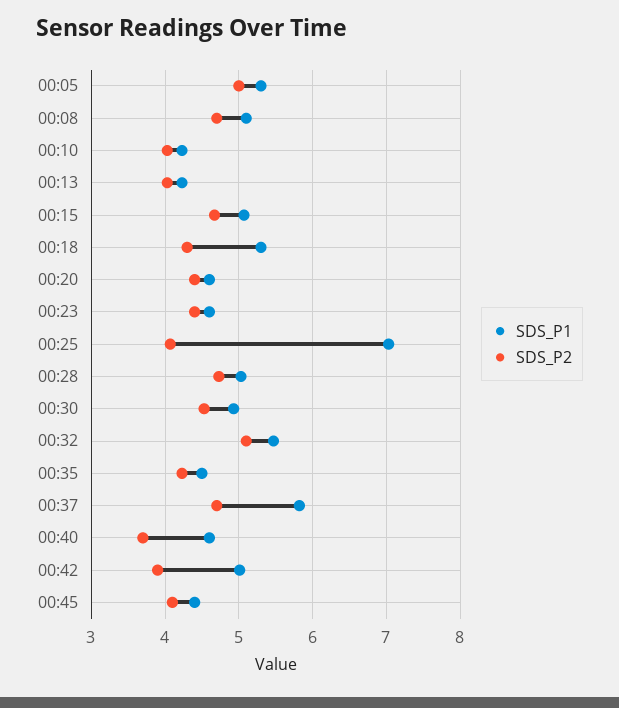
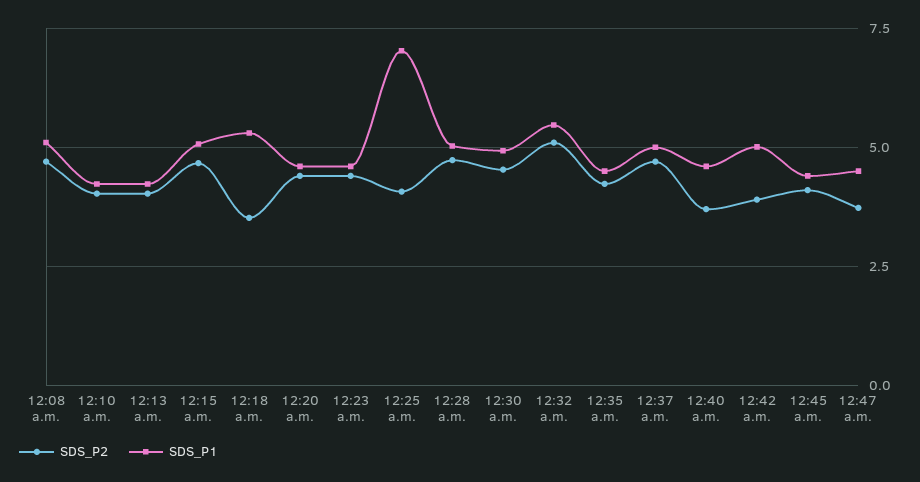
SDS_P1, 00:05: 5.3 -> none
SDS_P2, 00:05: 5 -> none
SDS_P2, 00:18: 4.3 -> 3.5
SDS_P1, 00:37: 5.8 -> 5
SDS_P2, 12:47 a.m.: none -> 3.75
SDS_P1, 12:47 a.m.: none -> 4.5

